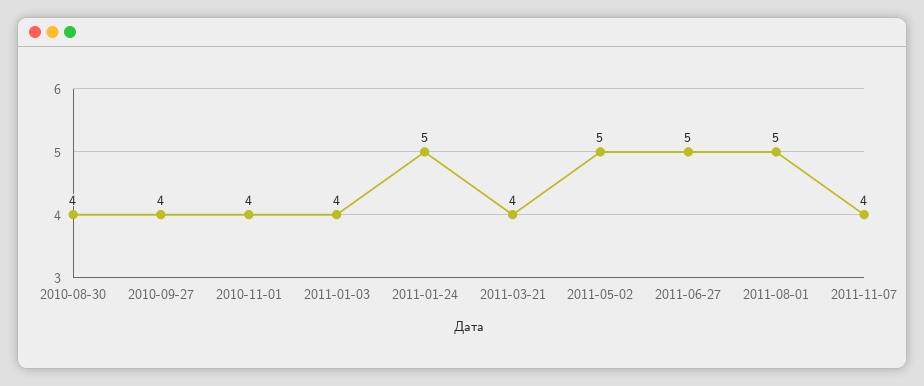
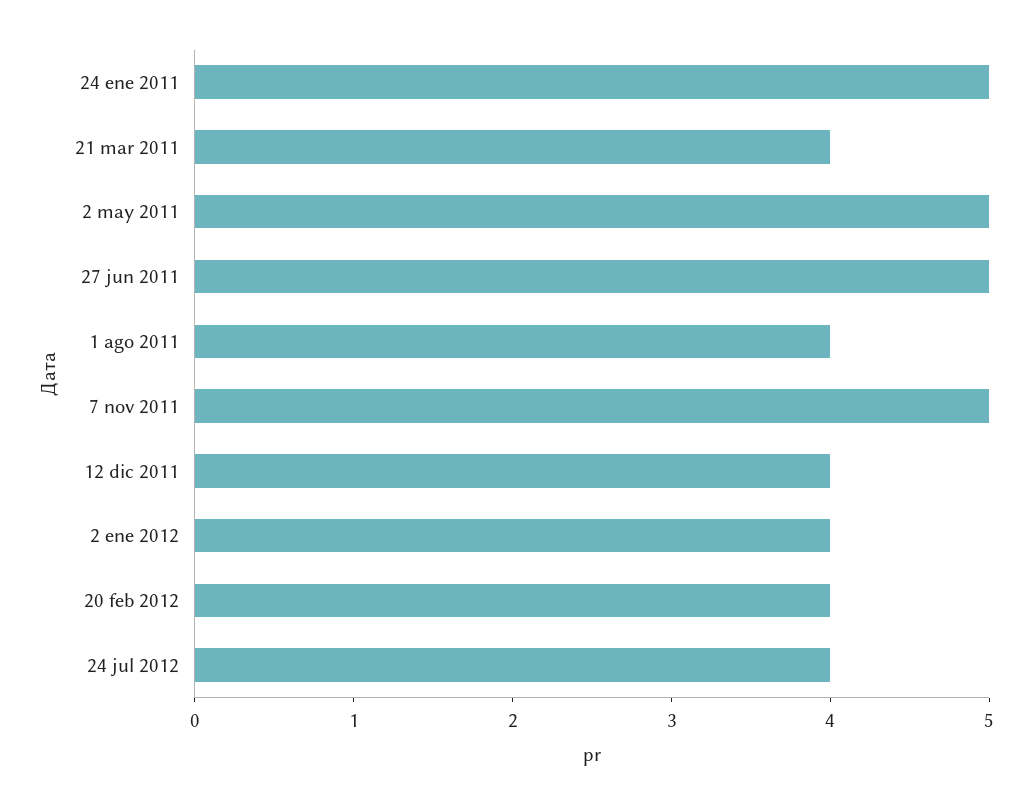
2010-08-30: 4 -> none
2010-09-27: 4 -> none
2010-11-01: 4 -> none
2011-01-03: 4 -> none
2011-08-01: 5 -> 4
2011-11-07: 4 -> 5
12 dic 2011: none -> 4
2 ene 2012: none -> 4
20 feb 2012: none -> 4
24 jul 2012: none -> 4

